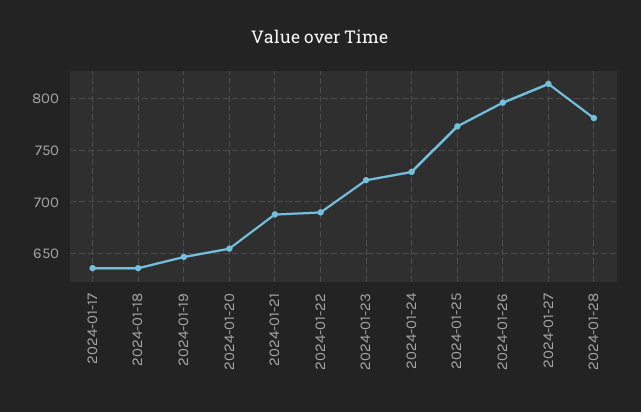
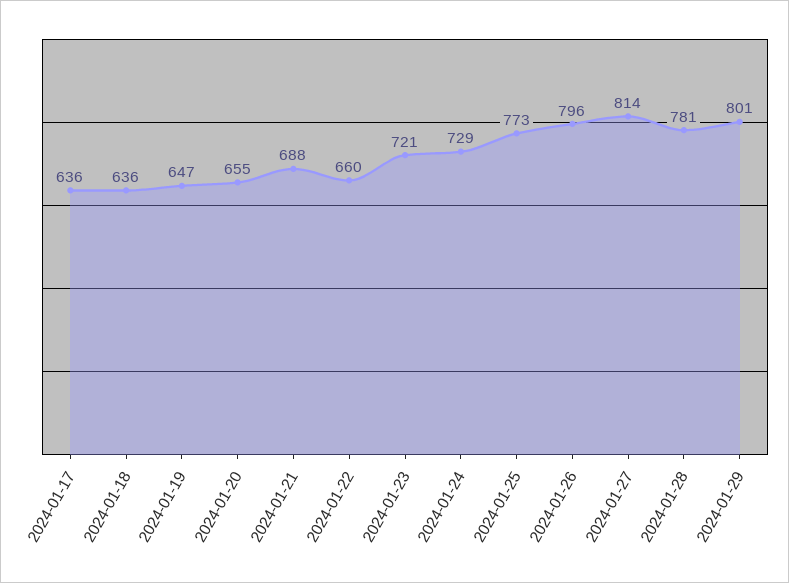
2024-01-22: 690 -> 660
2024-01-29: none -> 801

